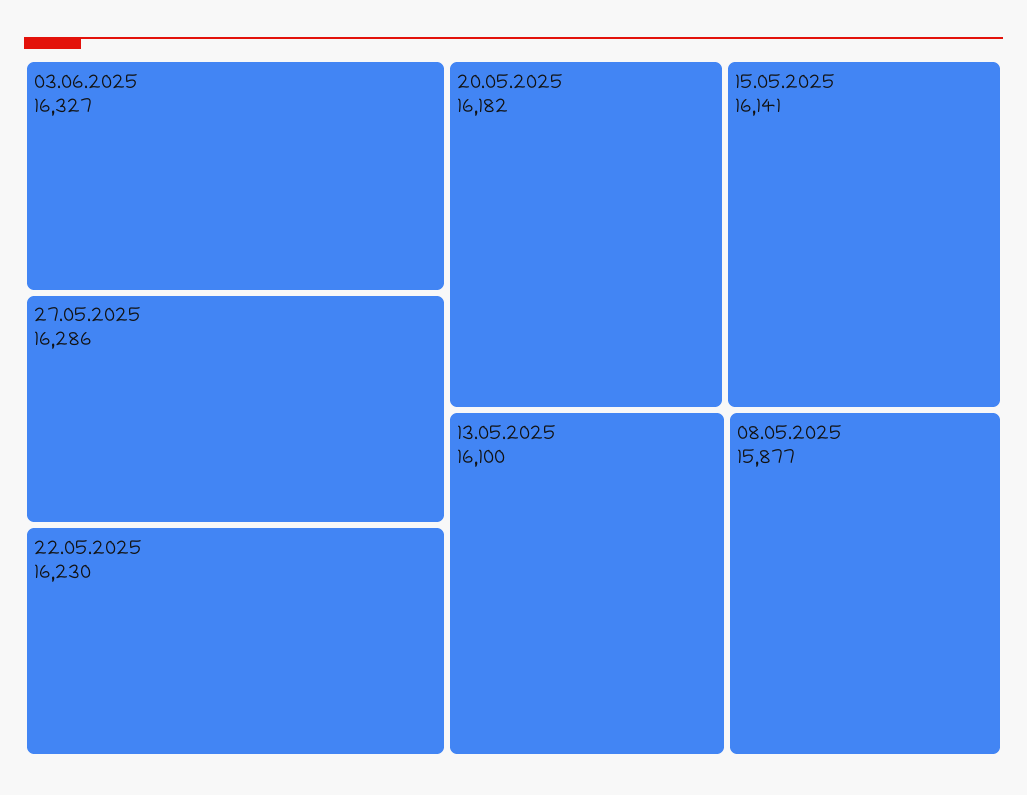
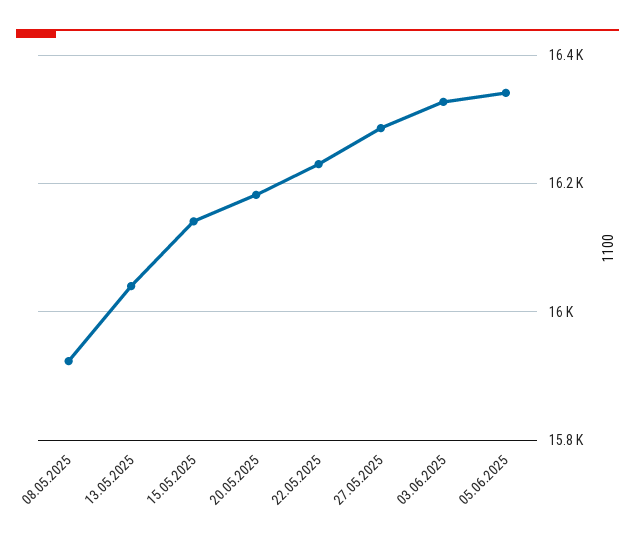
13.05.2025: 16100 -> 16040
08.05.2025: 15877 -> 15920
05.06.2025: none -> 16340

